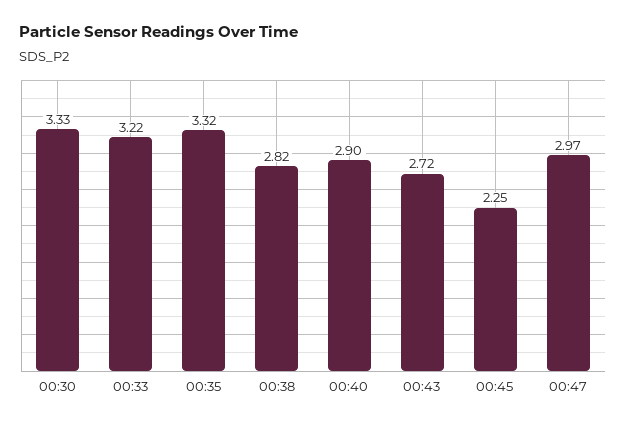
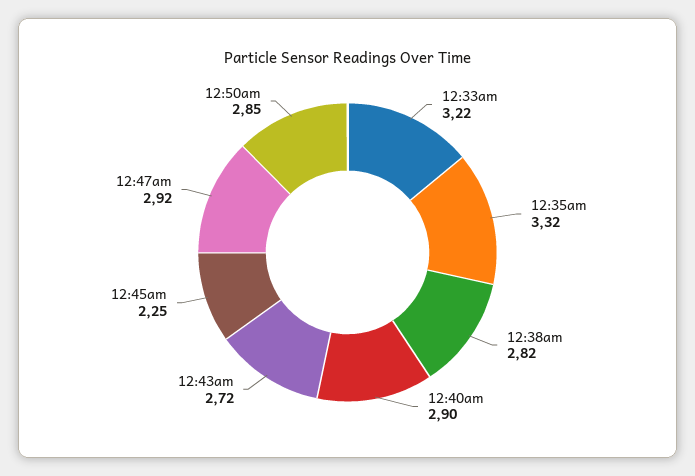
00:30: 3.33 -> none
00:47: 2.97 -> 2.92
12:50am: none -> 2.85

